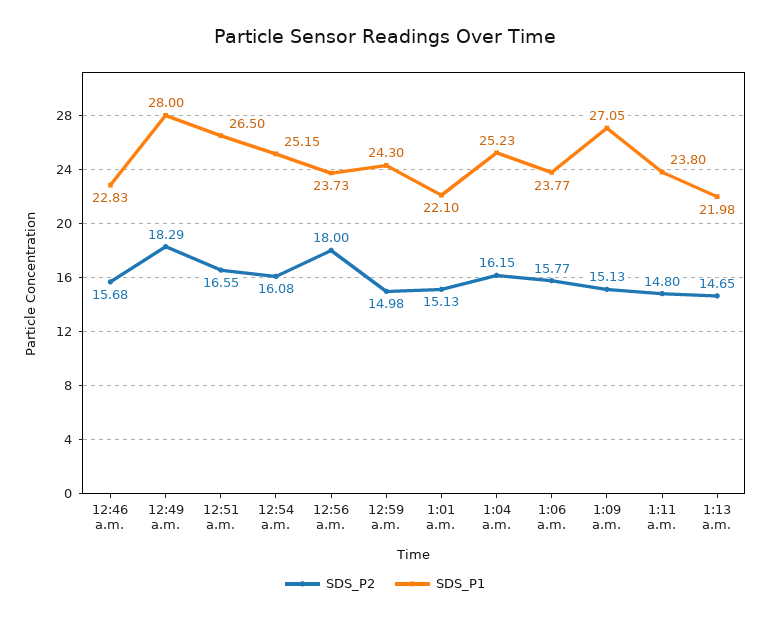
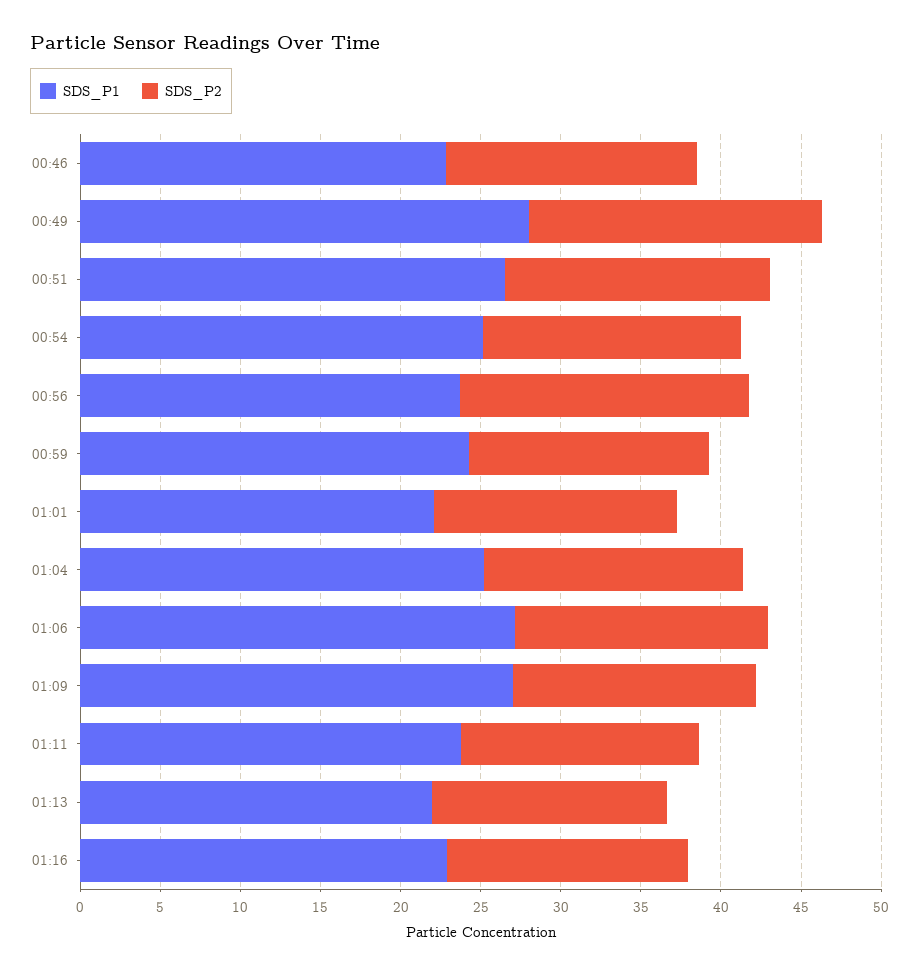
SDS_P1, 1:06 a.m.: 23.77 -> 27
SDS_P1, 01:16: none -> 23
SDS_P2, 01:16: none -> 15

